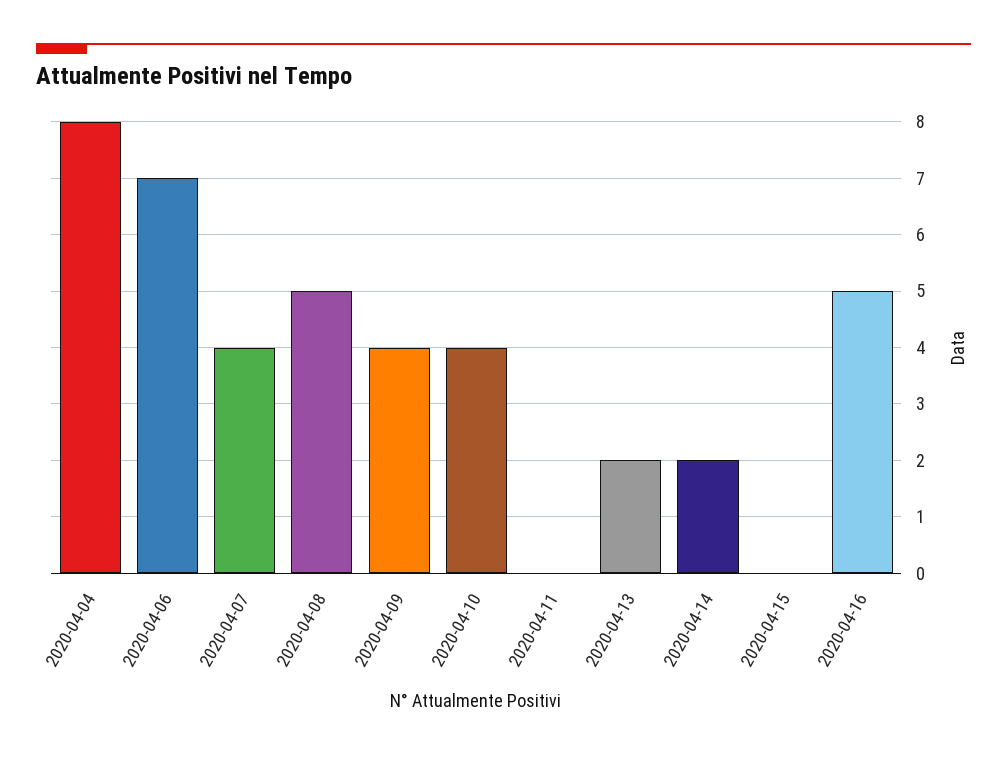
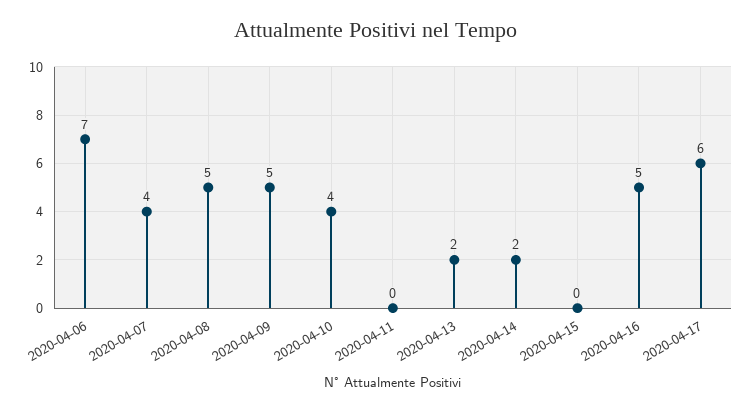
2020-04-04: 8 -> none
2020-04-09: 4 -> 5
2020-04-17: none -> 6

